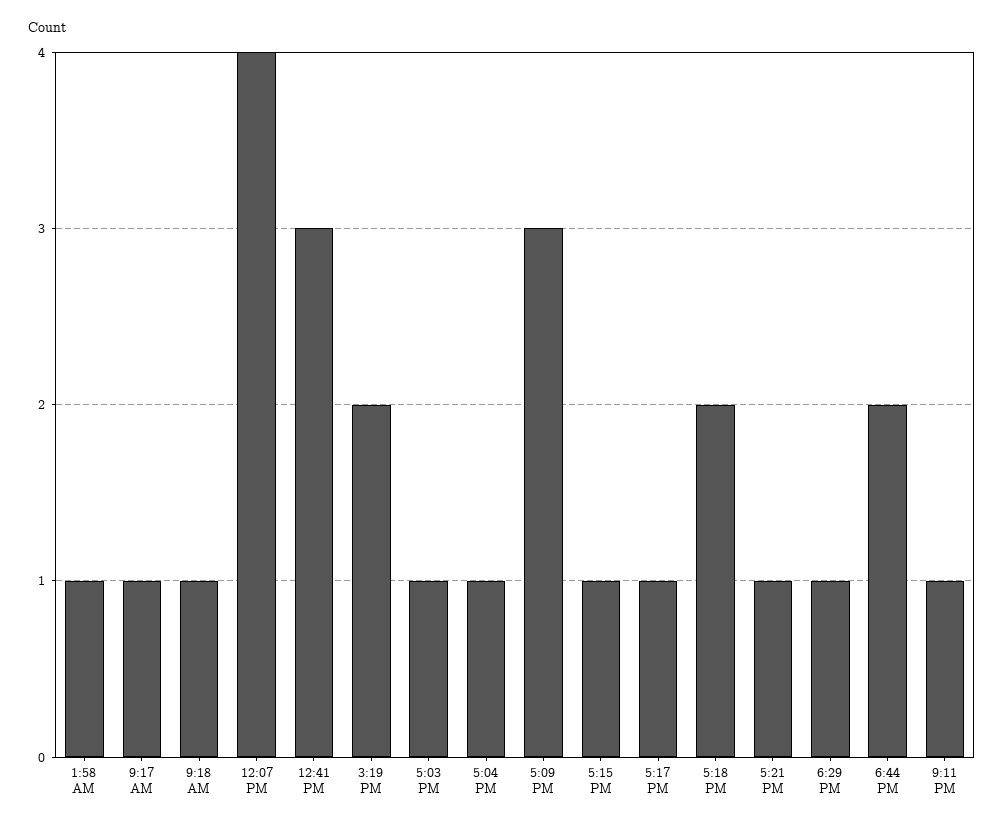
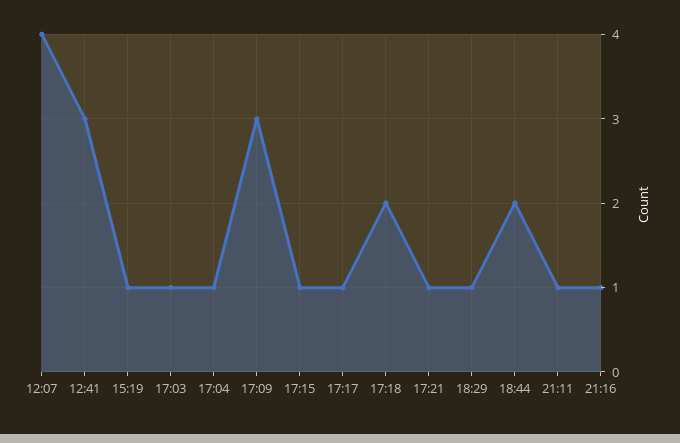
1:58 AM: 1 -> none
9:17 AM: 1 -> none
9:18 AM: 1 -> none
3:19 PM: 2 -> 1
21:16: none -> 1

